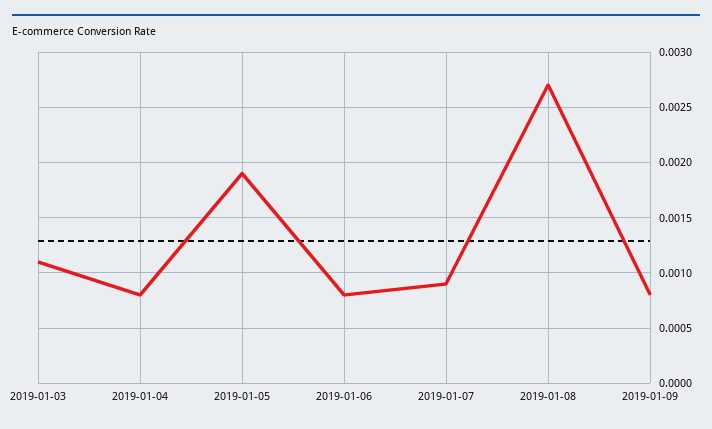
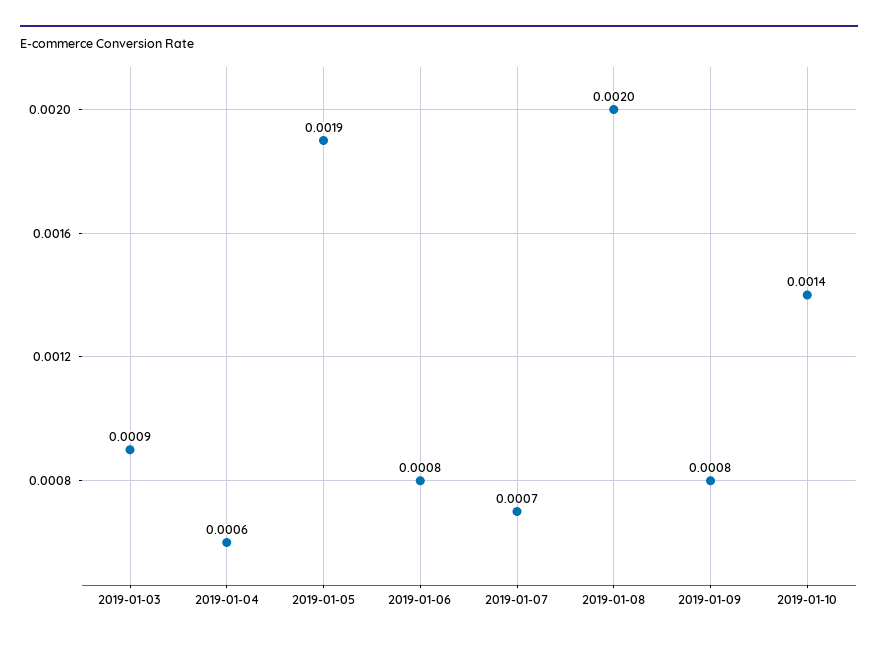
2019-01-03: 0.0011 -> 0.0009
2019-01-04: 0.0008 -> 0.0006
2019-01-07: 0.0009 -> 0.0007
2019-01-08: 0.0027 -> 0.002
2019-01-10: none -> 0.0014

